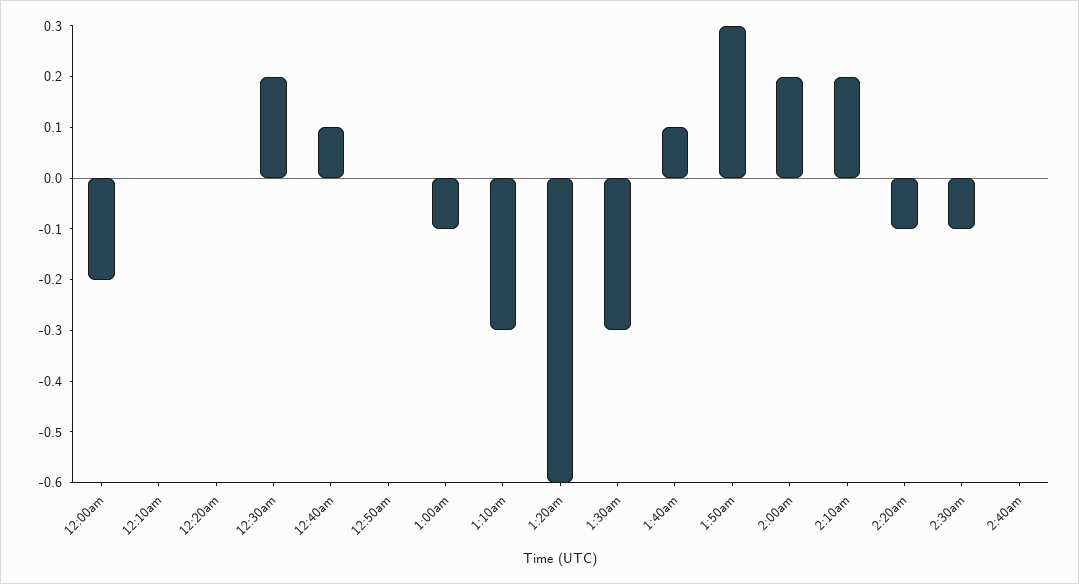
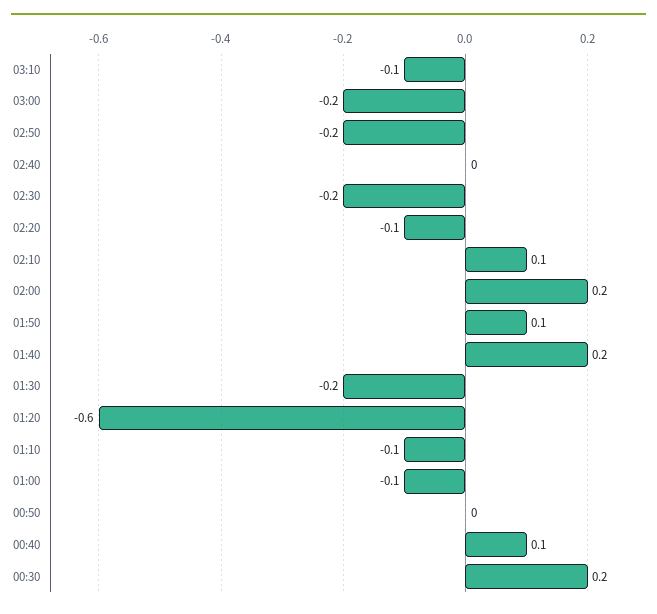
12:00am: -0.2 -> none
12:10am: 0 -> none
12:20am: 0 -> none
1:10am: -0.3 -> -0.1
1:30am: -0.3 -> -0.2
1:40am: 0.1 -> 0.2
1:50am: 0.3 -> 0.1
2:10am: 0.2 -> 0.1
2:30am: -0.1 -> -0.2
03:10: none -> -0.1
03:00: none -> -0.2
02:50: none -> -0.2

